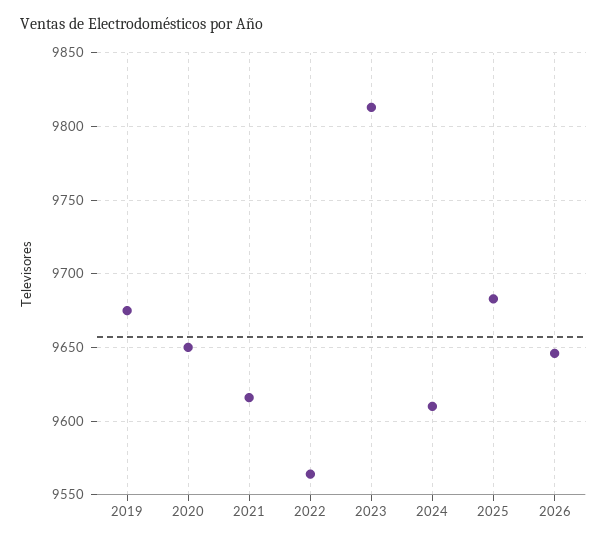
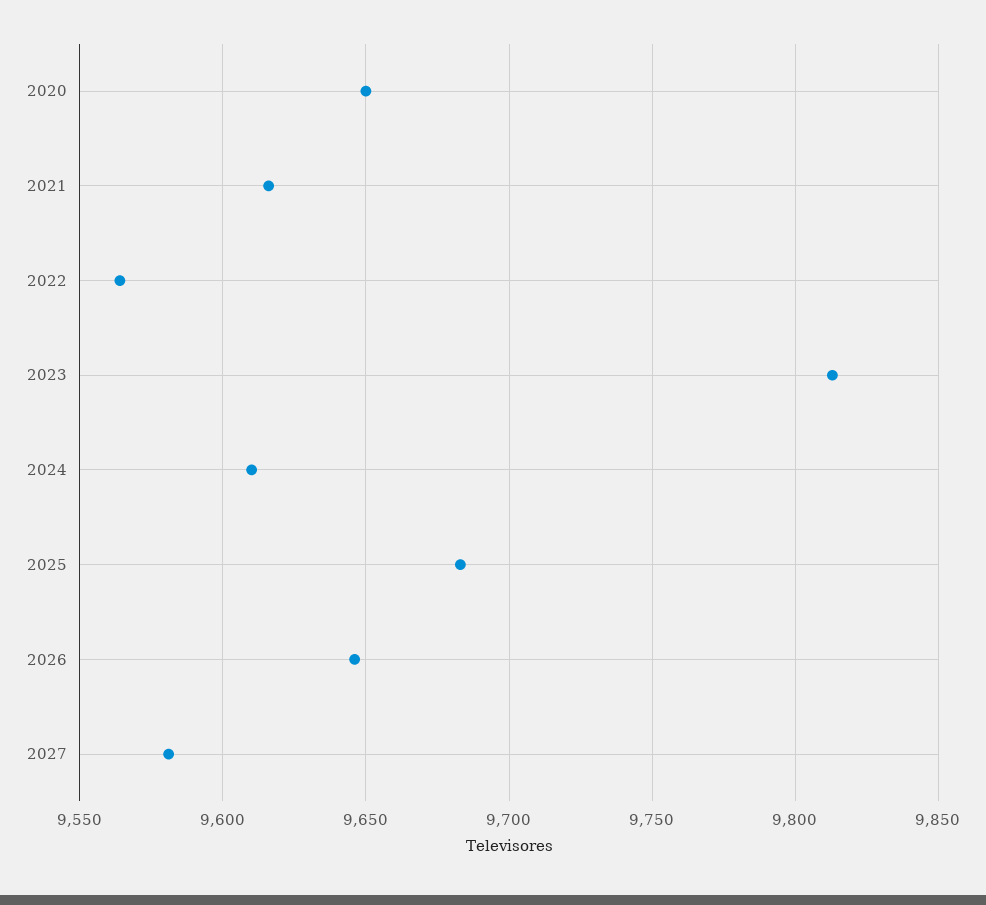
2019: 9675 -> none
2027: none -> 9580

